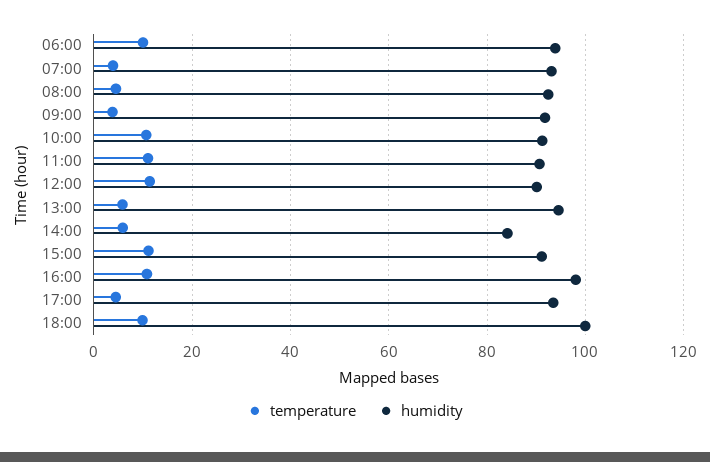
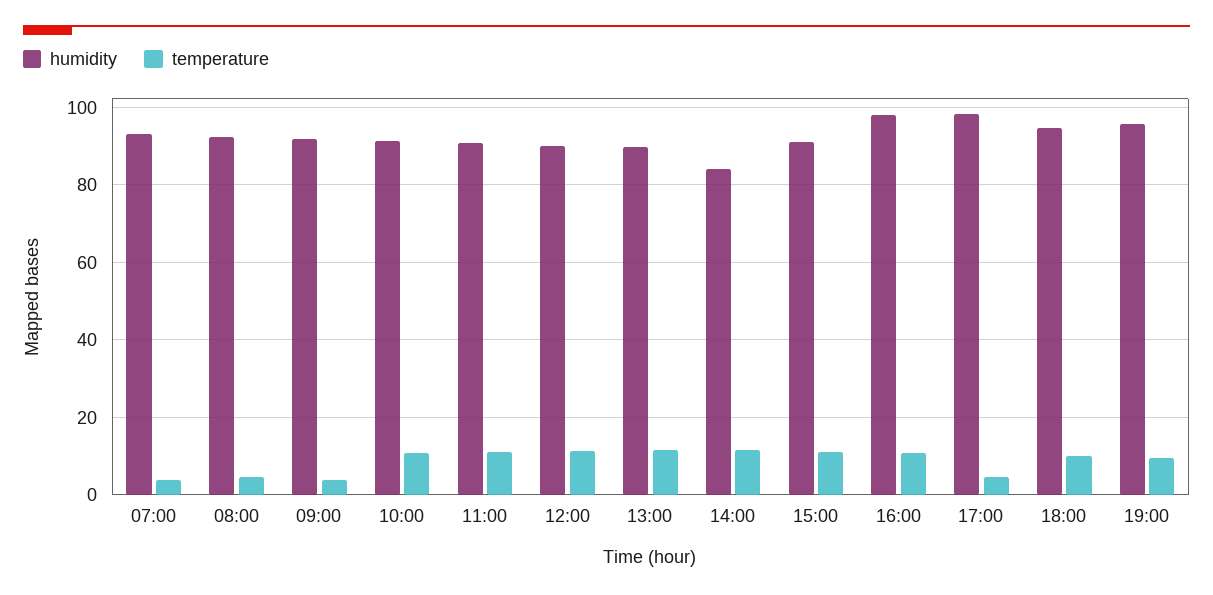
temperature, 06:00: 10 -> none
humidity, 06:00: 94 -> none
temperature, 13:00: 6 -> 12
humidity, 13:00: 94 -> 90
temperature, 14:00: 6 -> 12
humidity, 17:00: 94 -> 98
humidity, 18:00: 100 -> 94
humidity, 19:00: none -> 96
temperature, 19:00: none -> 10

